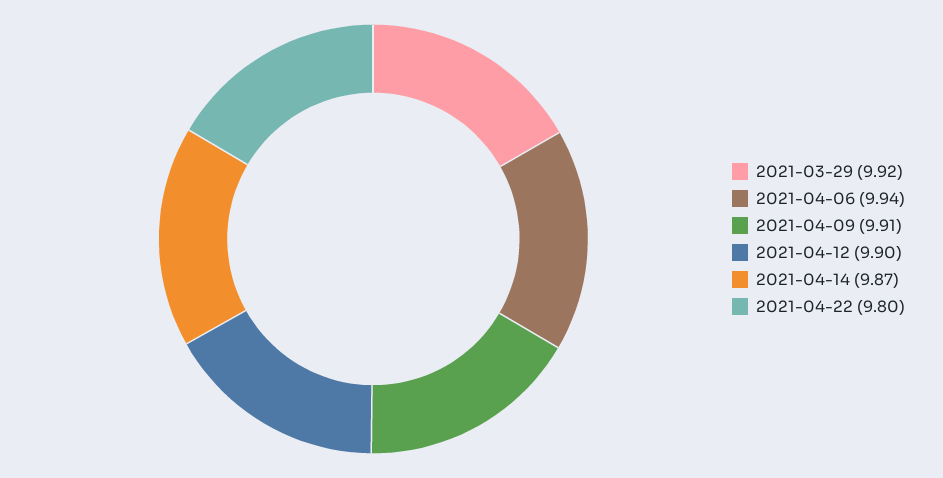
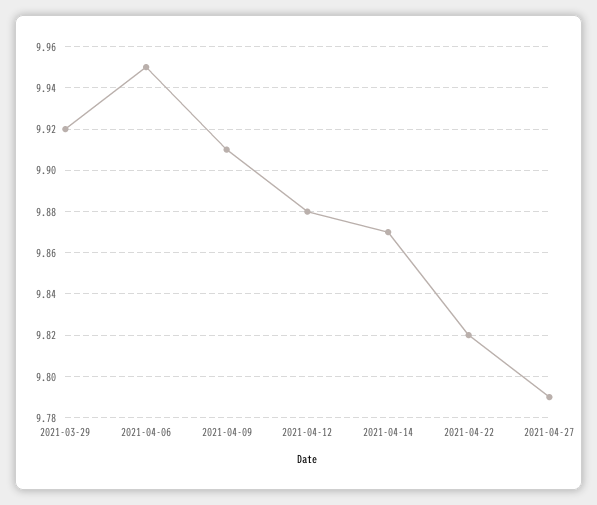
2021-04-06: 9.94 -> 9.95
2021-04-12: 9.9 -> 9.88
2021-04-22: 9.8 -> 9.82
2021-04-27: none -> 9.79

